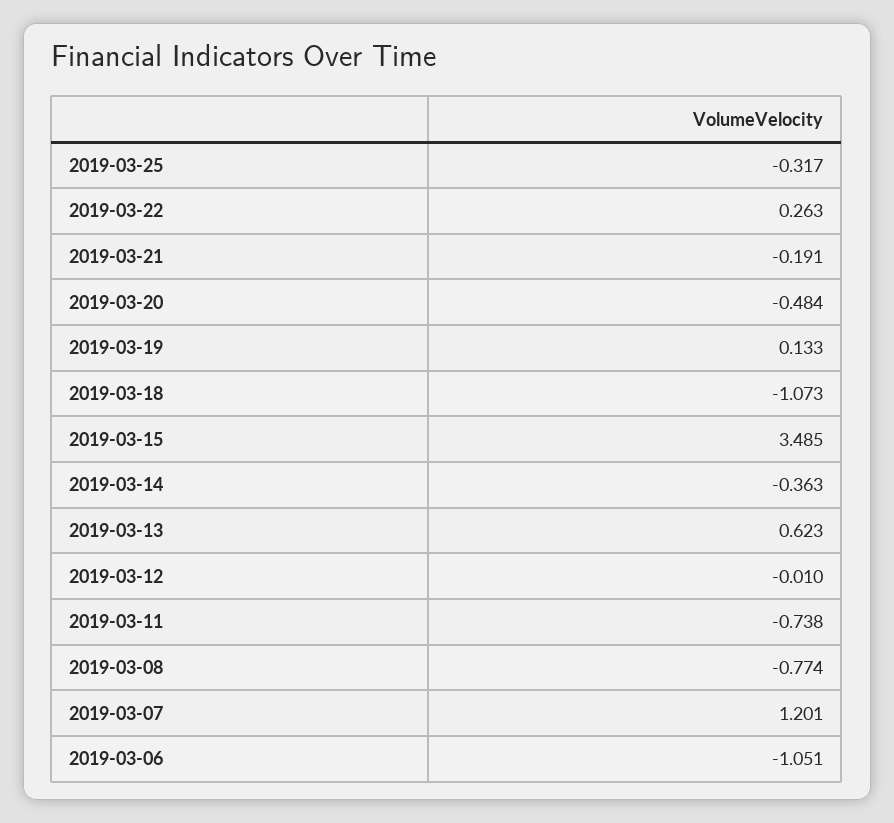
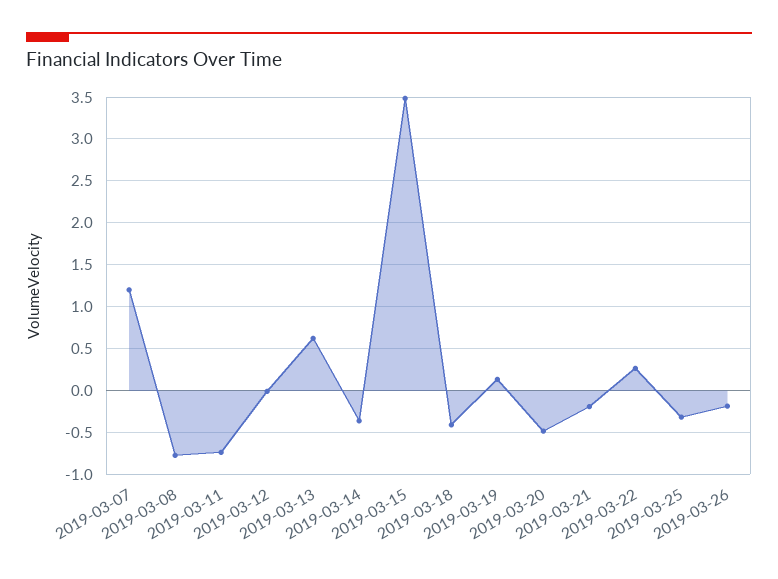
2019-03-18: -1.073 -> -0.4
2019-03-06: -1.051 -> none
2019-03-26: none -> -0.2

